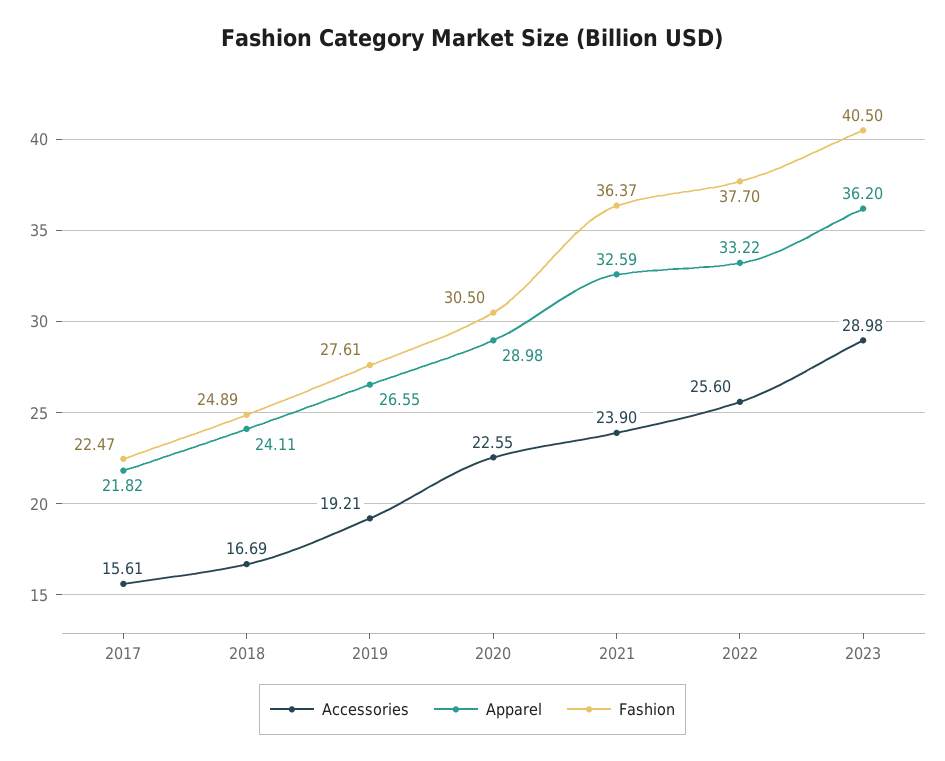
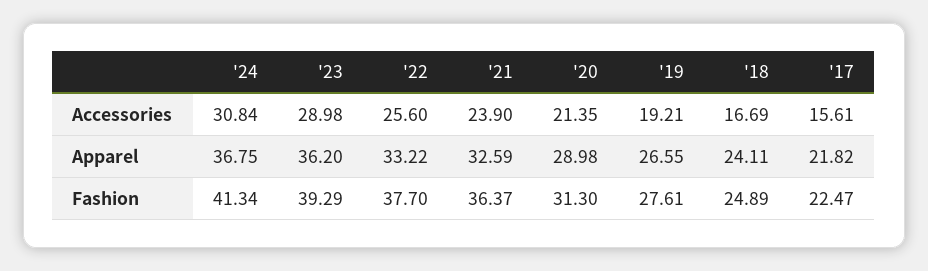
Accessories, 2020: 22.55 -> 21.35
Fashion, 2020: 30.5 -> 31.3
Fashion, 2023: 40.5 -> 39.29
Accessories, '24: none -> 30.84
Apparel, '24: none -> 36.75
Fashion, '24: none -> 41.34

